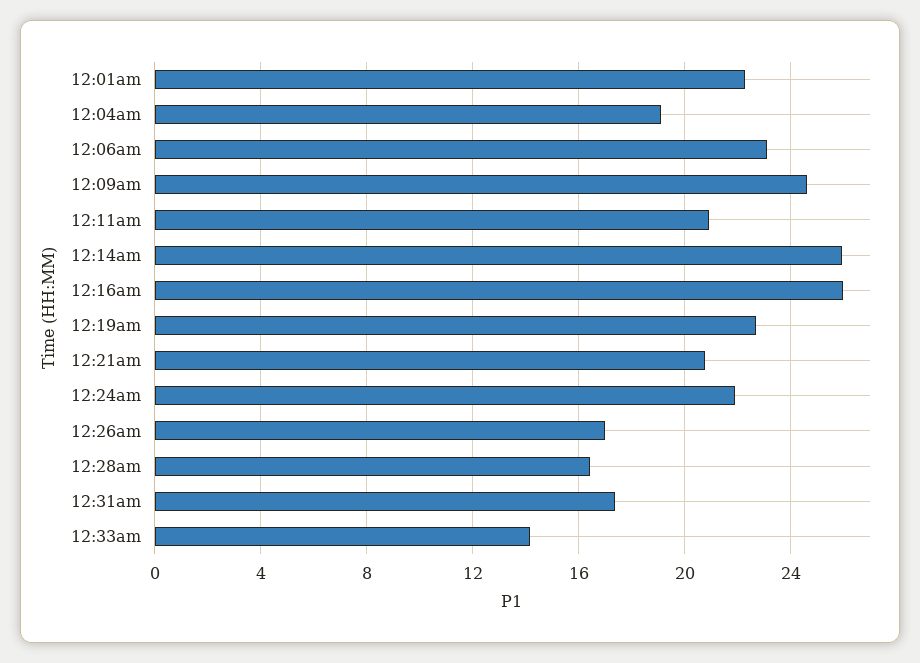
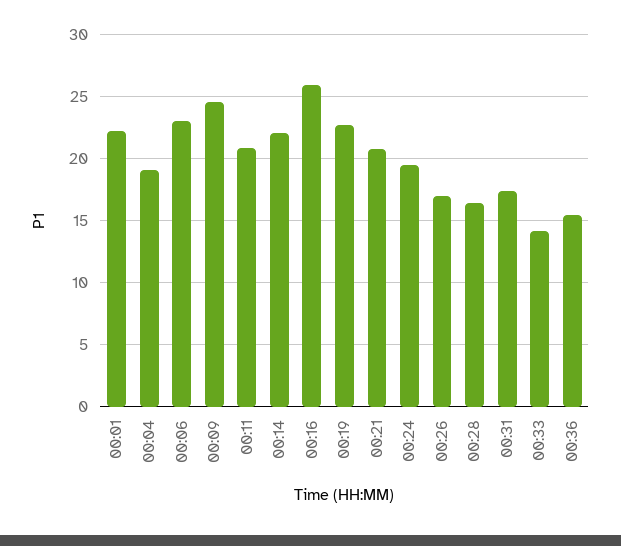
12:14am: 26 -> 22
12:24am: 22 -> 19.5
00:36: none -> 15.5

